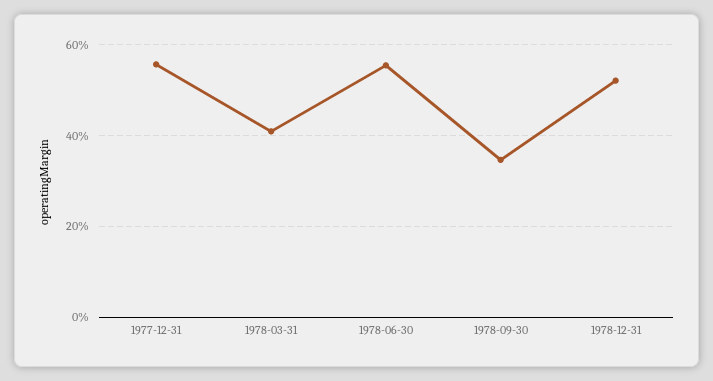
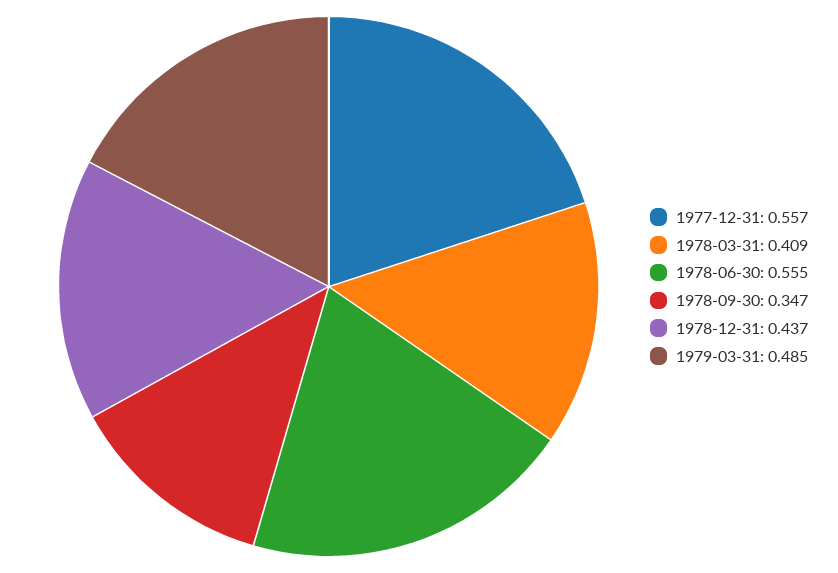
1978-12-31: 0.52 -> 0.437
1979-03-31: none -> 0.485

